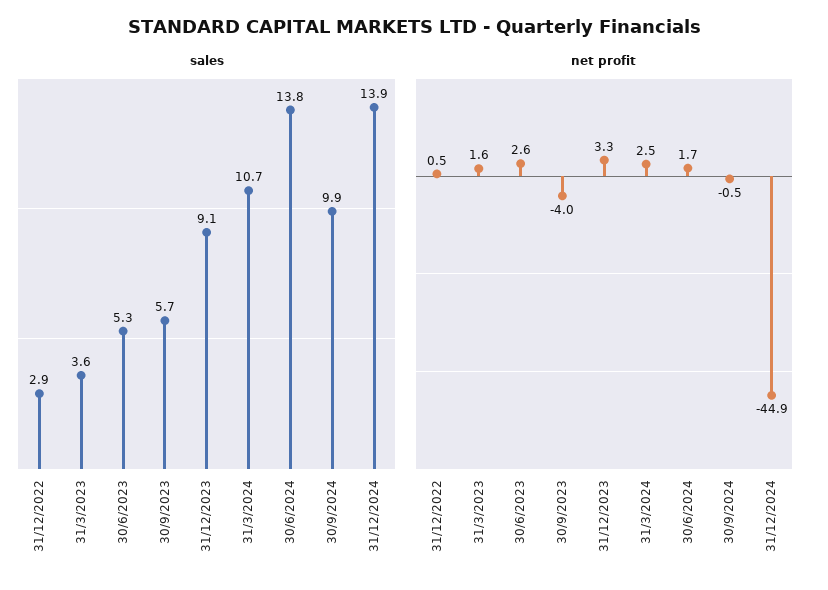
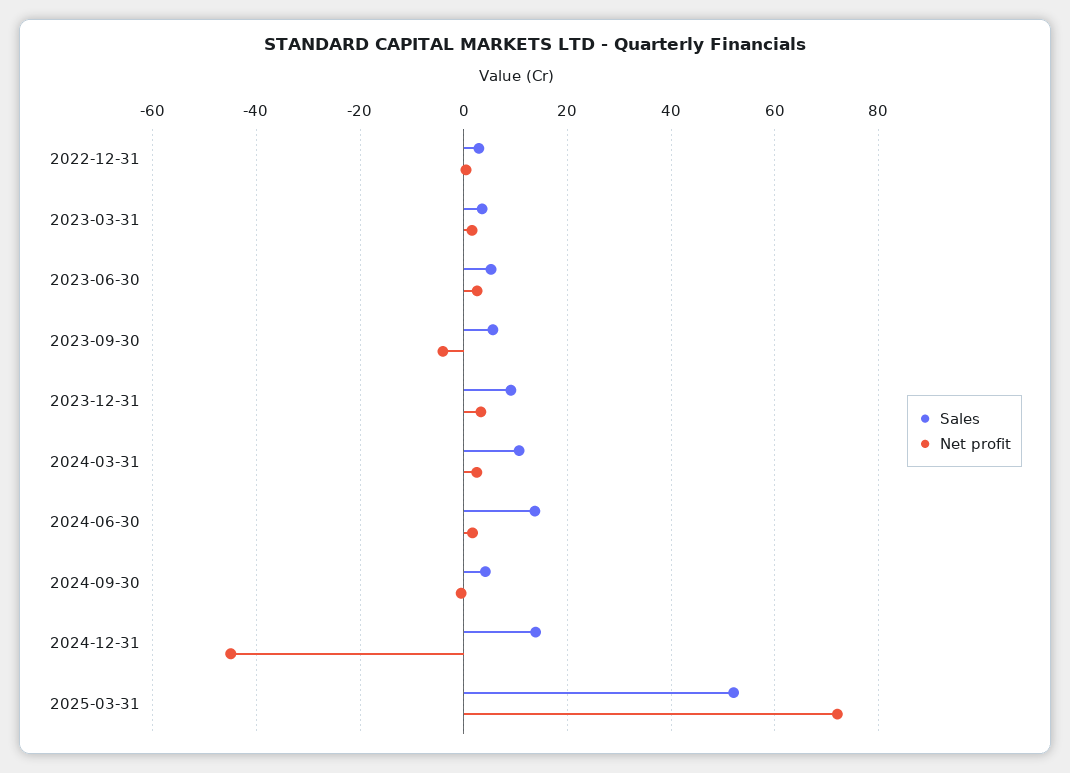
sales, 30/9/2024: 9.9 -> 4
sales, 2025-03-31: none -> 52
net profit, 2025-03-31: none -> 72

